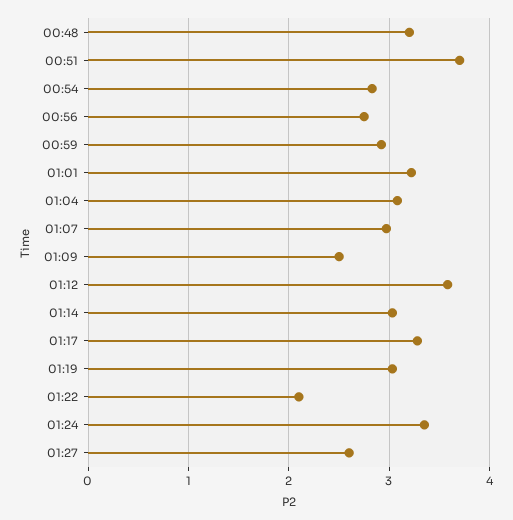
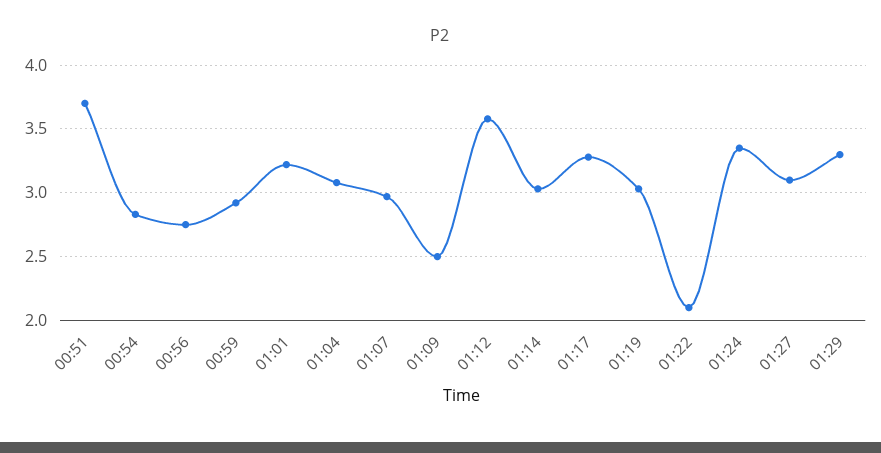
00:48: 3.2 -> none
01:27: 2.6 -> 3.1
01:29: none -> 3.3

